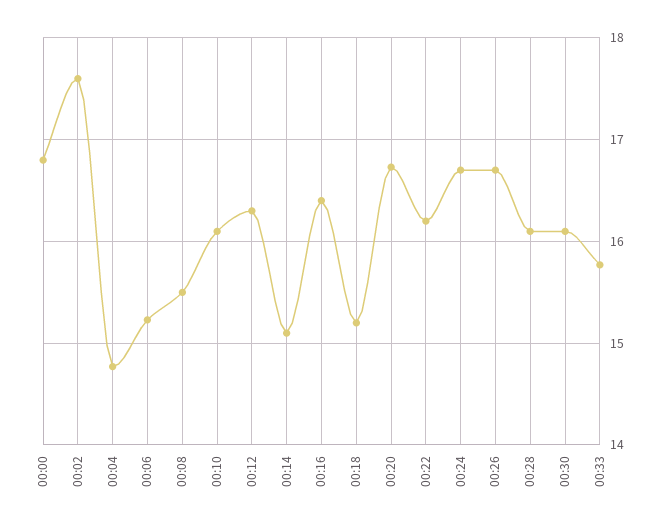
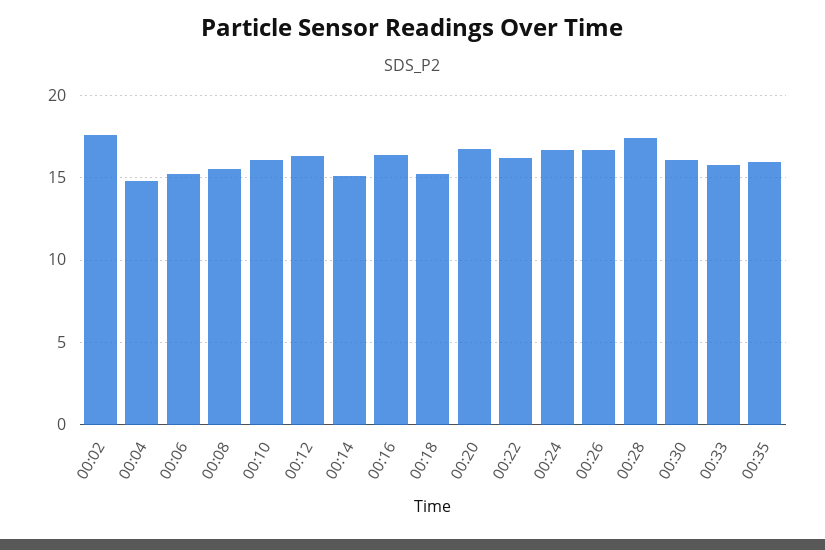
00:00: 16.8 -> none
00:28: 16.1 -> 17.5
00:35: none -> 16

